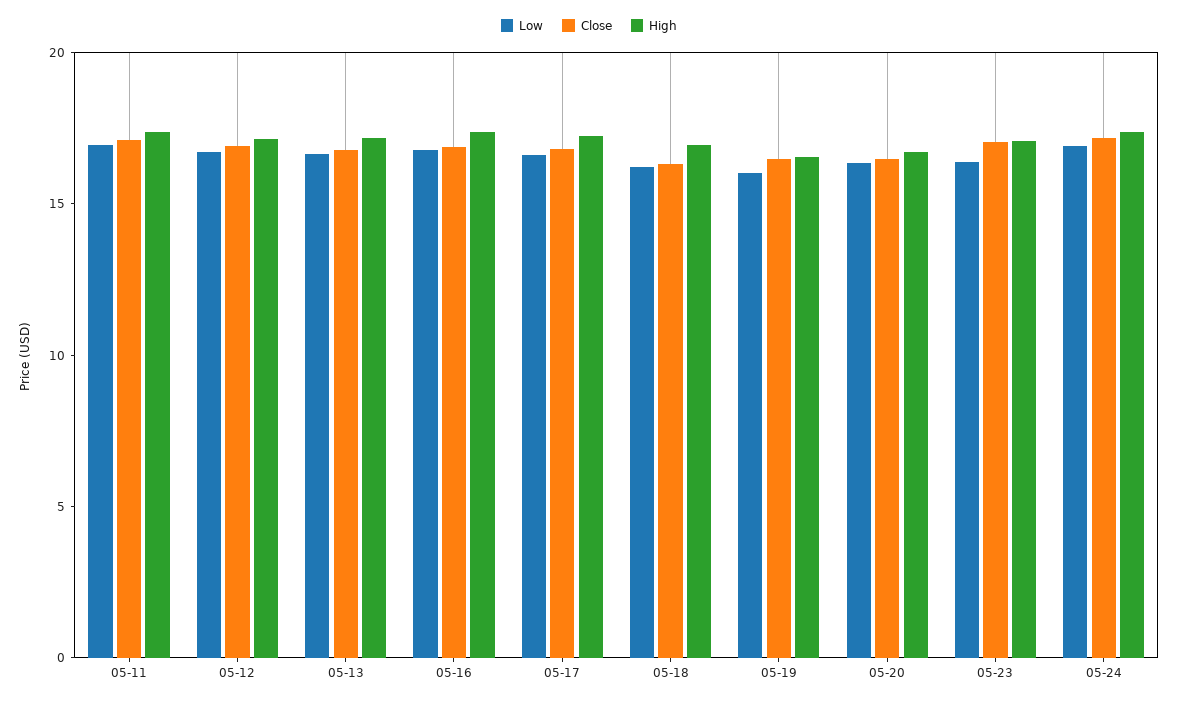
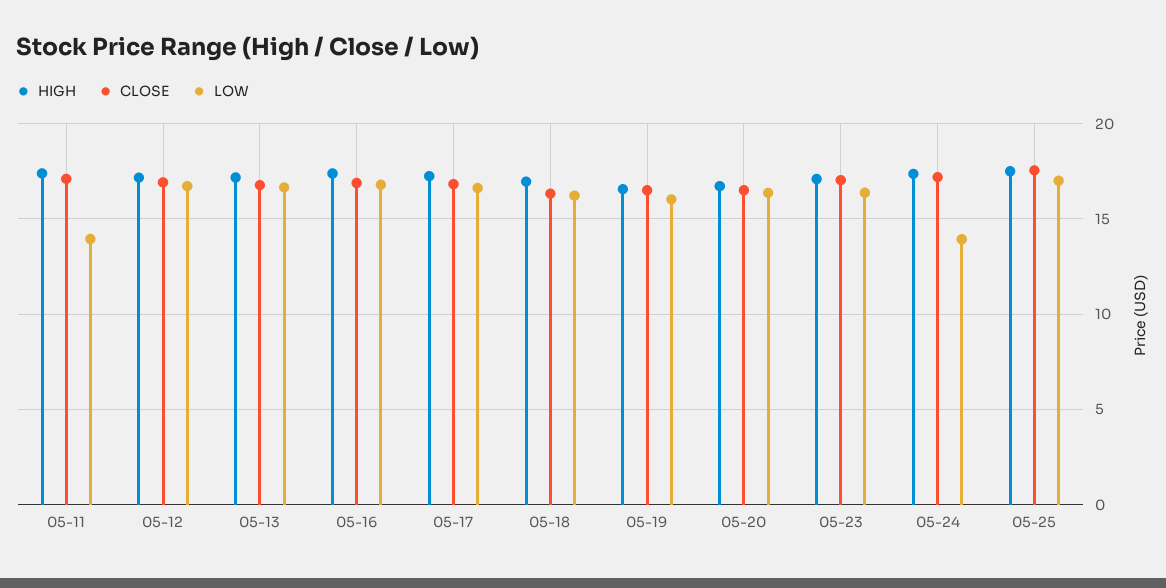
Low, 05-11: 17 -> 14
Low, 05-24: 17 -> 14
High, 05-25: none -> 17.5
Close, 05-25: none -> 17.5
Low, 05-25: none -> 17

